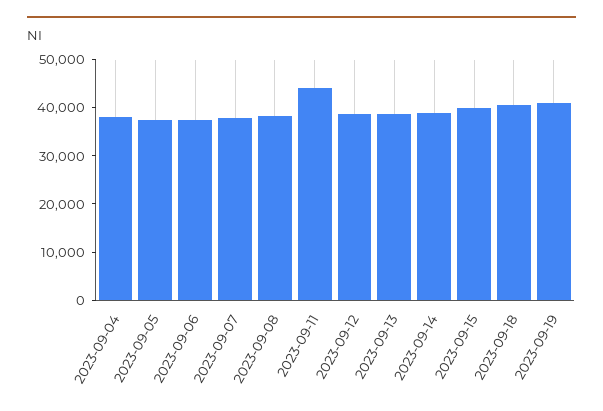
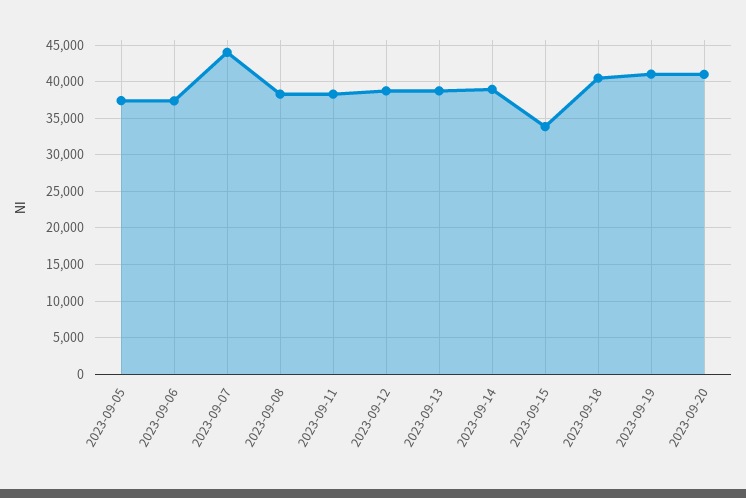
2023-09-04: 38000 -> none
2023-09-07: 38000 -> 44000
2023-09-11: 44000 -> 38000
2023-09-15: 40000 -> 34000
2023-09-20: none -> 41000

